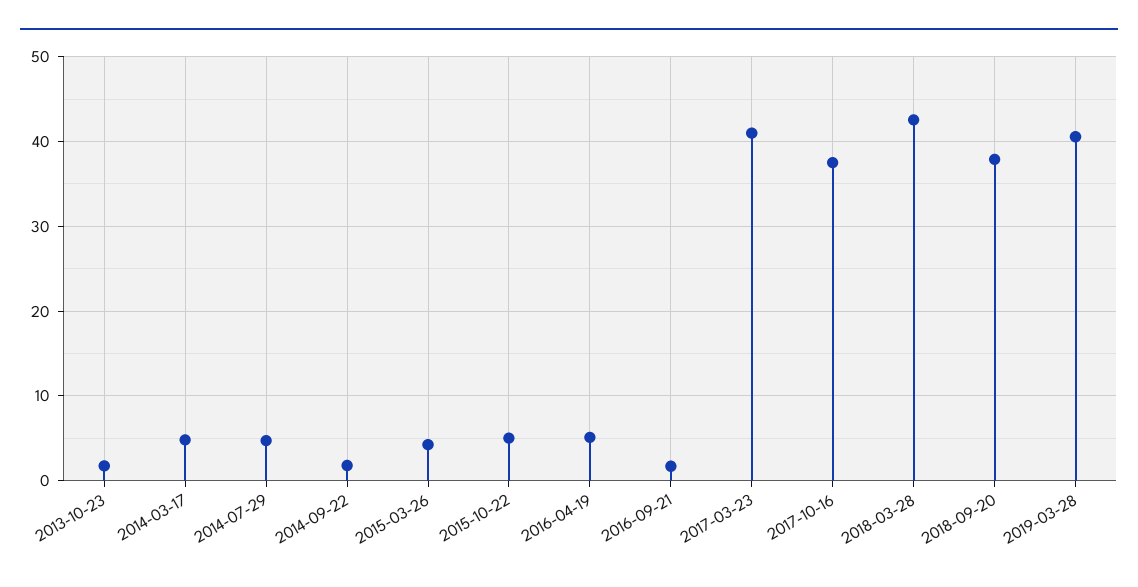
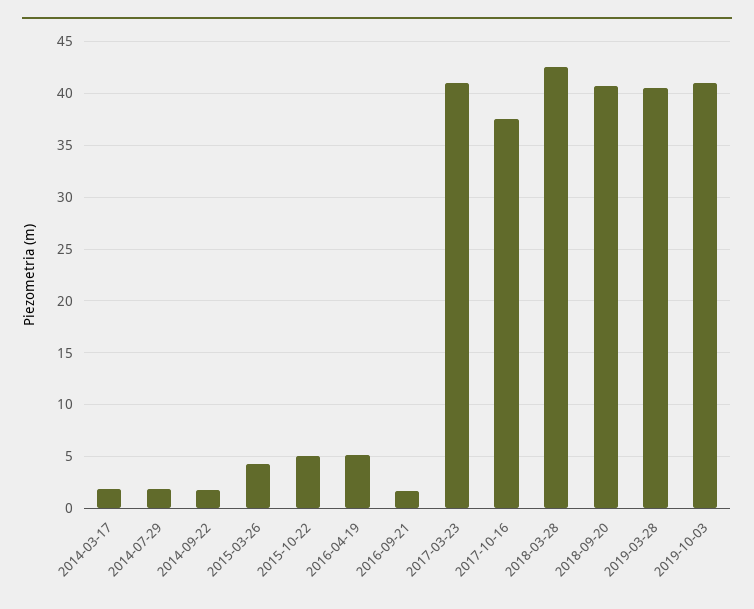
2013-10-23: 2 -> none
2014-03-17: 5 -> 2
2014-07-29: 5 -> 2
2018-09-20: 38 -> 41
2019-10-03: none -> 41

